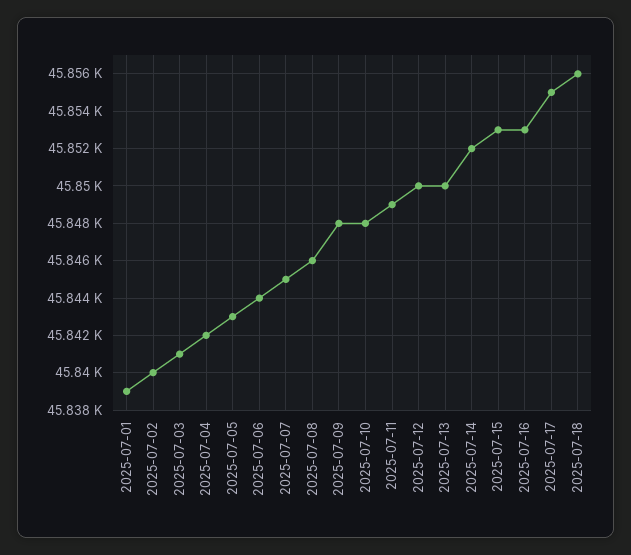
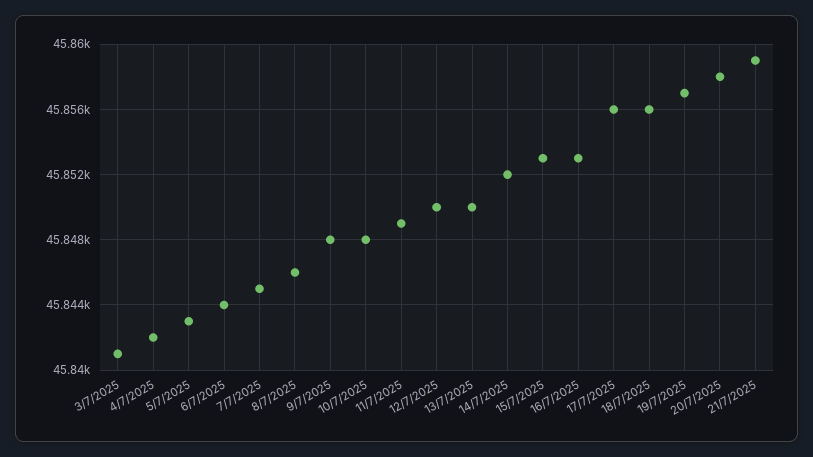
2025-07-01: 45839 -> none
2025-07-02: 45840 -> none
2025-07-17: 45855 -> 45856
19/7/2025: none -> 45857
20/7/2025: none -> 45858
21/7/2025: none -> 45859

